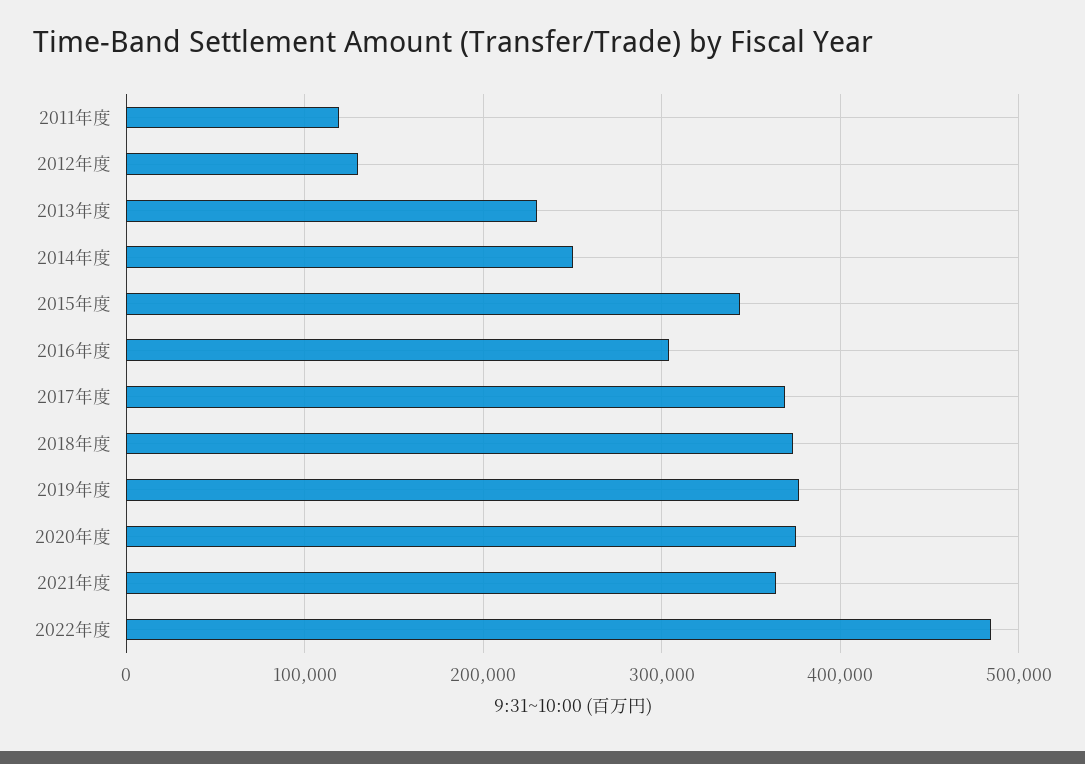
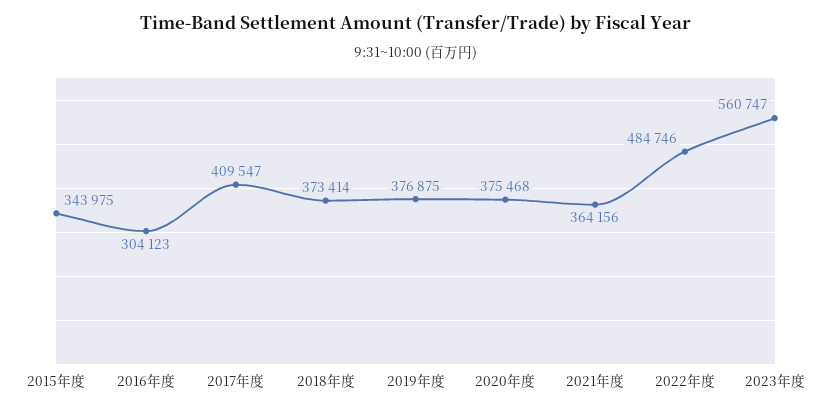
2011年度: 120000 -> none
2012年度: 130000 -> none
2013年度: 230000 -> none
2014年度: 250000 -> none
2017年度: 370000 -> 409547
2023年度: none -> 560747

